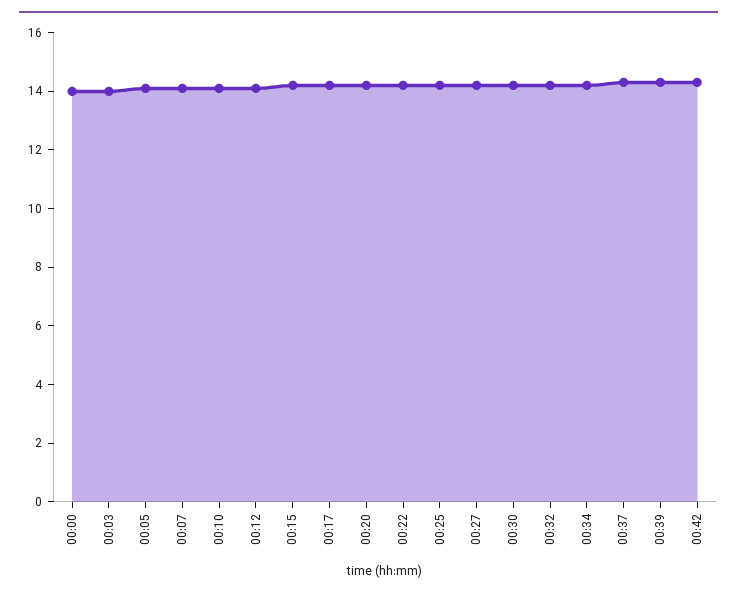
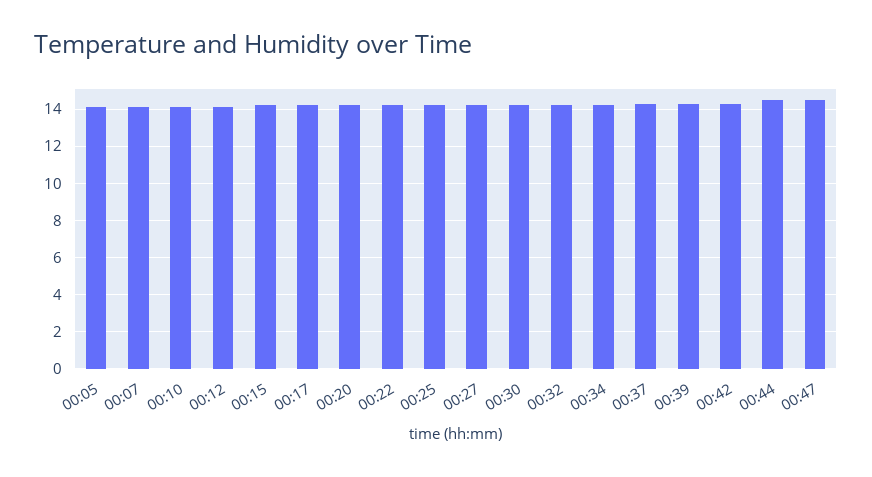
00:00: 14 -> none
00:03: 14 -> none
00:44: none -> 14.5
00:47: none -> 14.5

